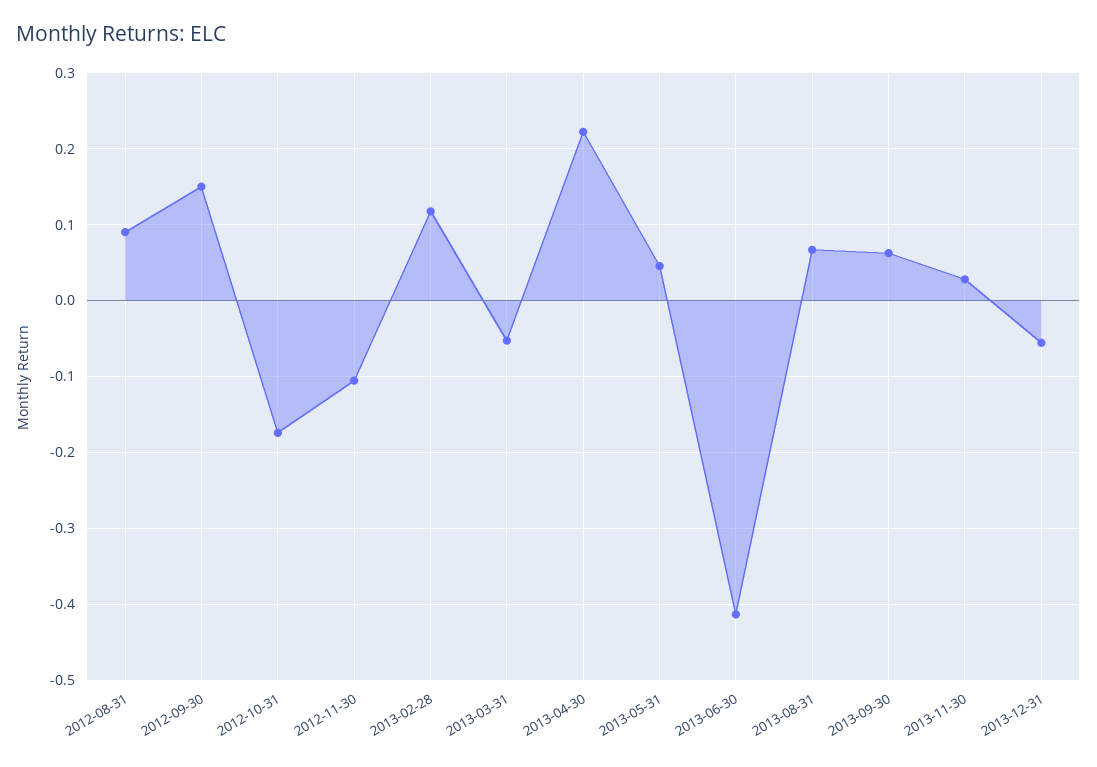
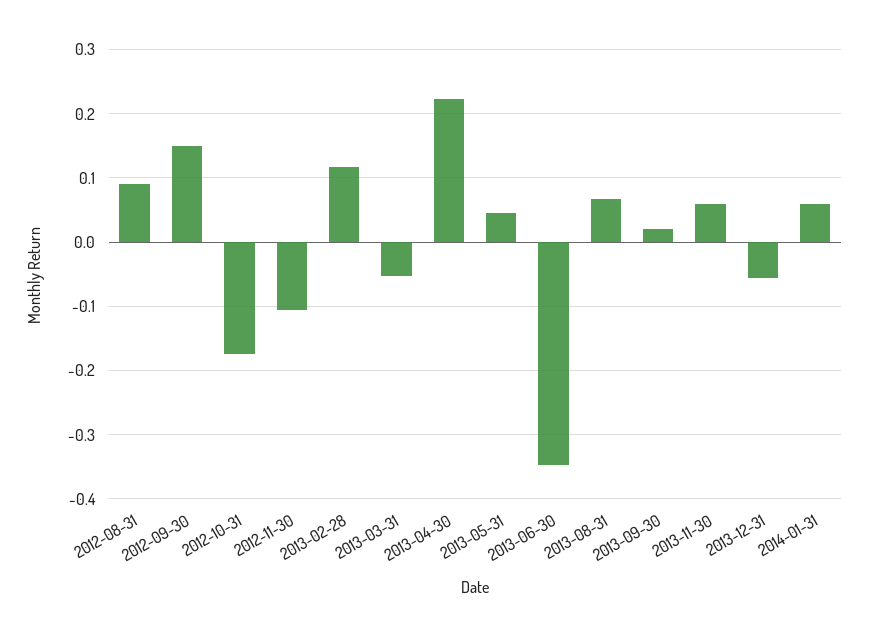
2013-06-30: -0.41 -> -0.35
2013-09-30: 0.06 -> 0.02
2013-11-30: 0.03 -> 0.06
2014-01-31: none -> 0.06

